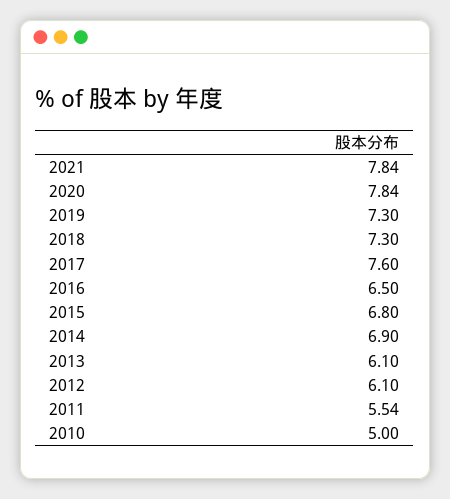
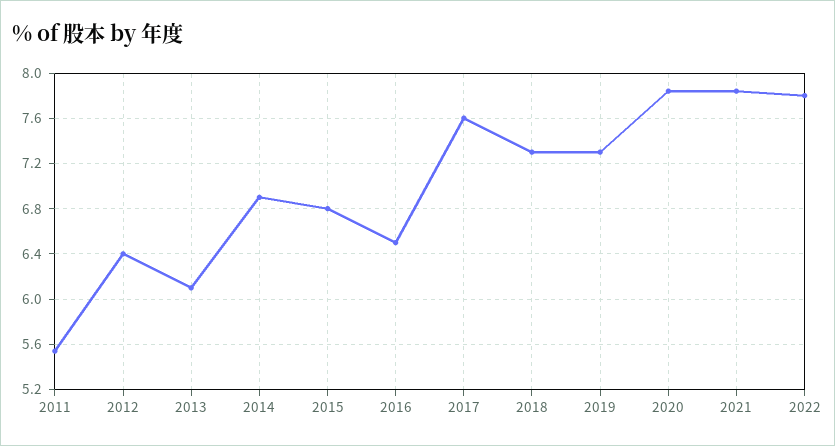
2012: 6.1 -> 6.4
2010: 5 -> none
2022: none -> 7.8

